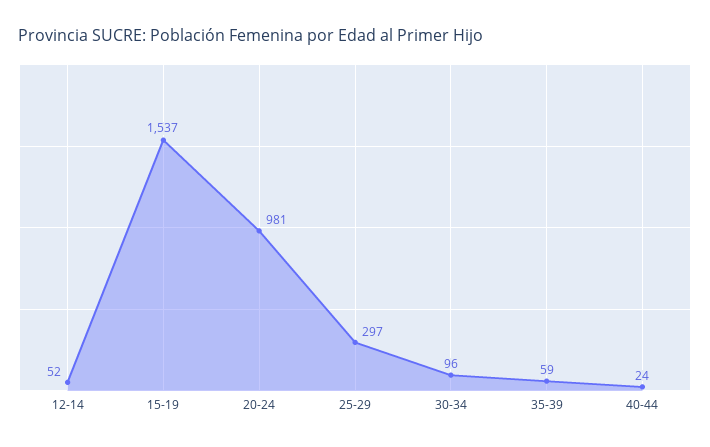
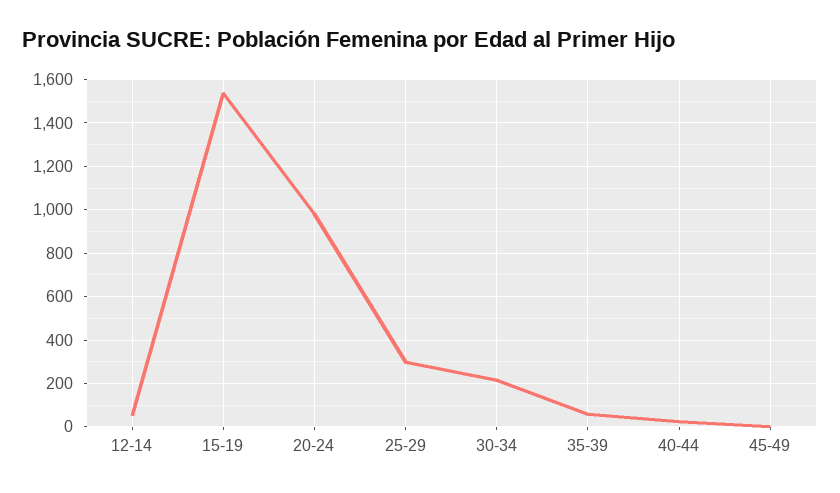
30-34: 96 -> 200
45-49: none -> 0

